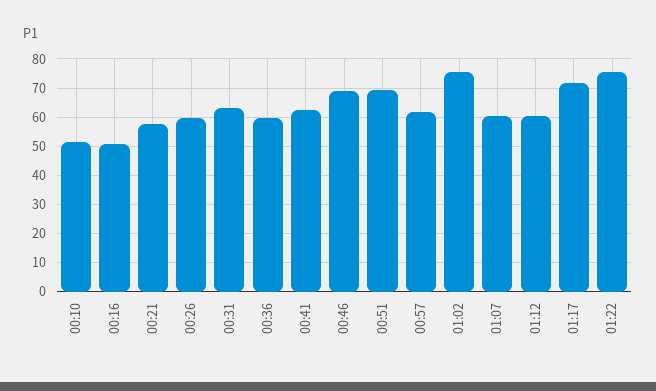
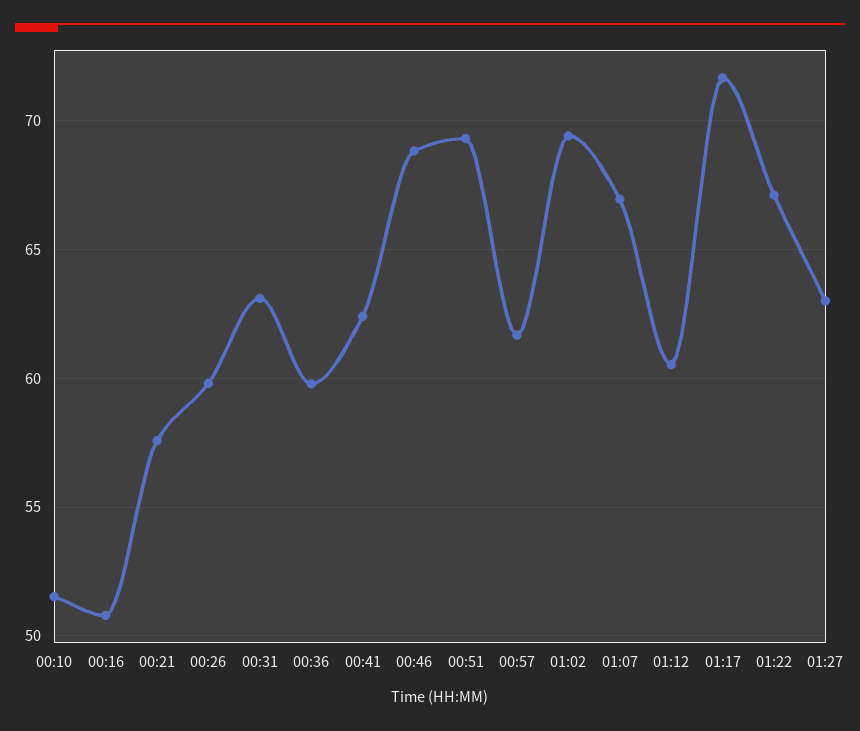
01:02: 75 -> 69.5
01:07: 60 -> 67
01:22: 75 -> 67
01:27: none -> 63

